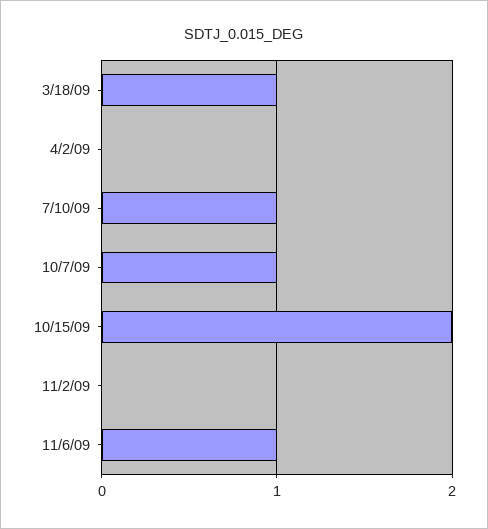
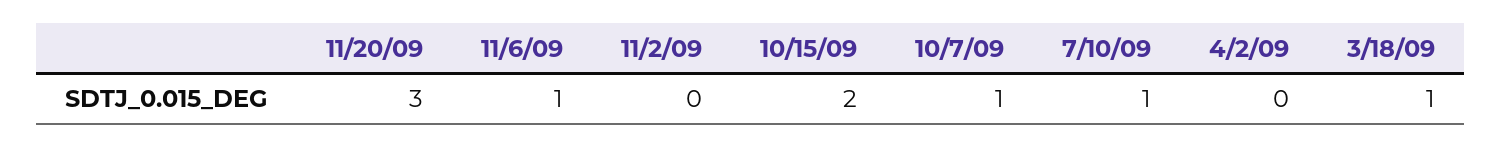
11/20/09: none -> 3

